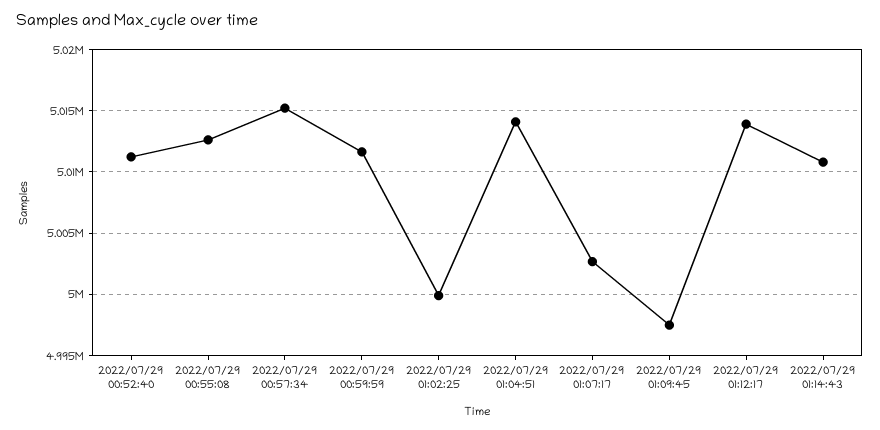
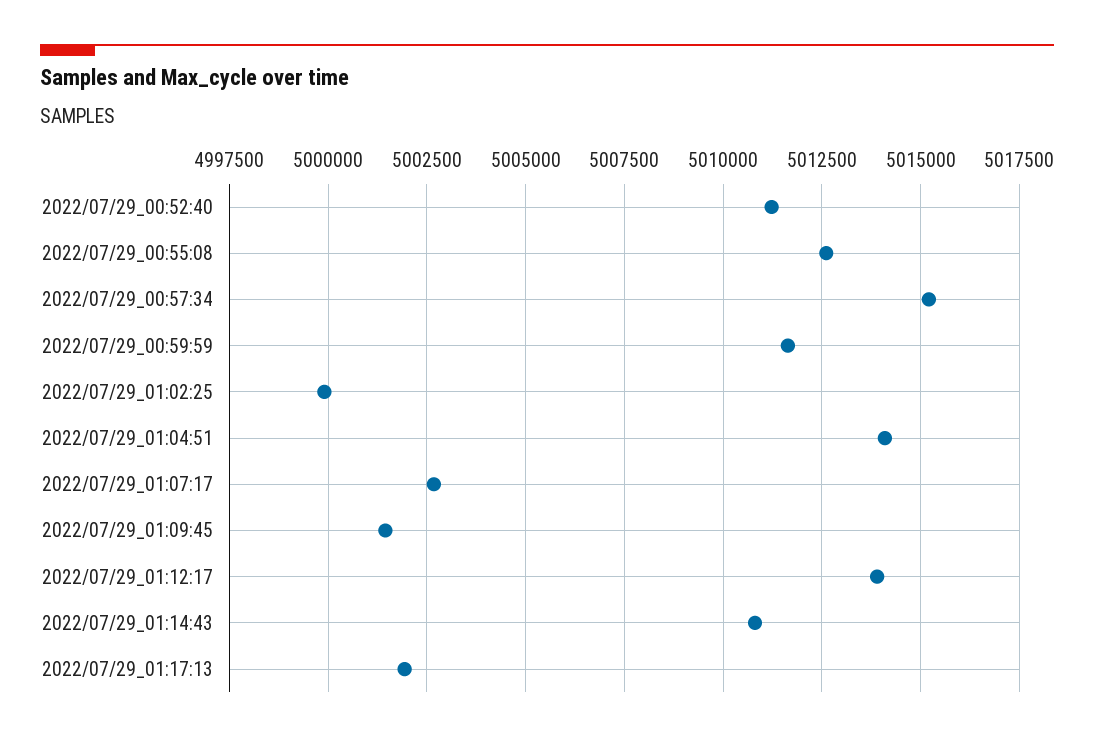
2022/07/29 01:09:45: 4997500 -> 5001500
2022/07/29_01:17:13: none -> 5002000

